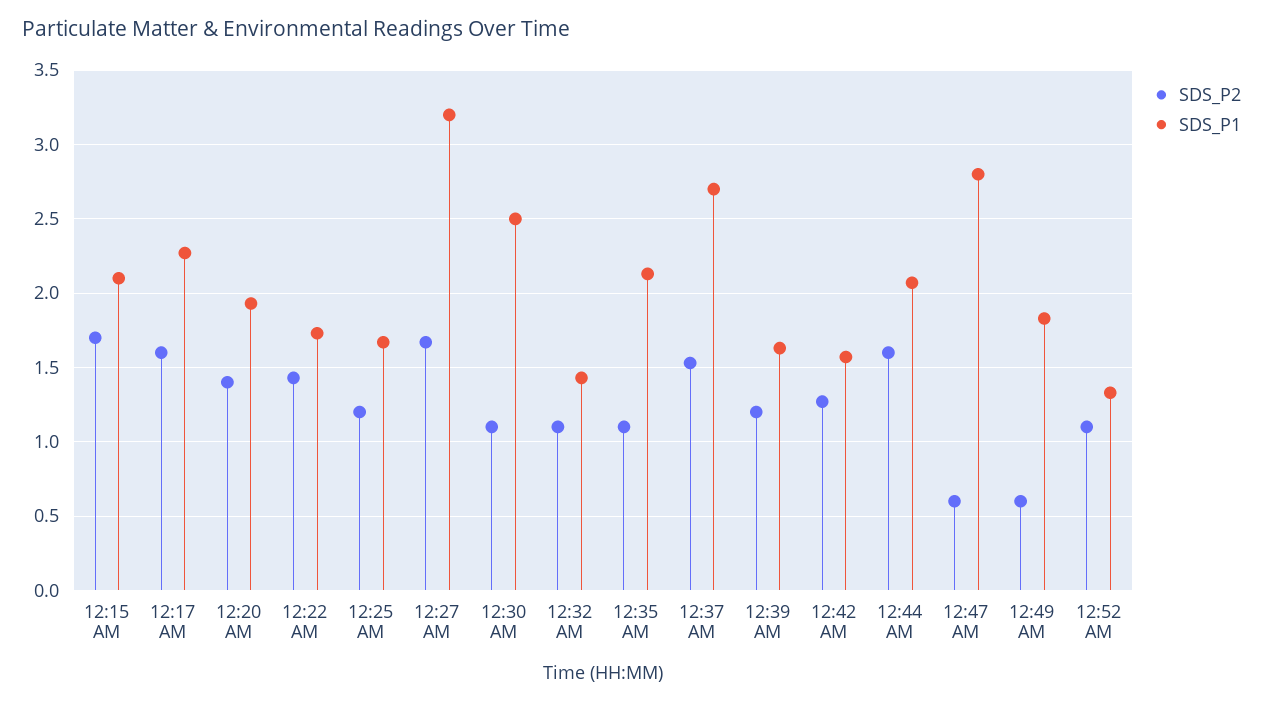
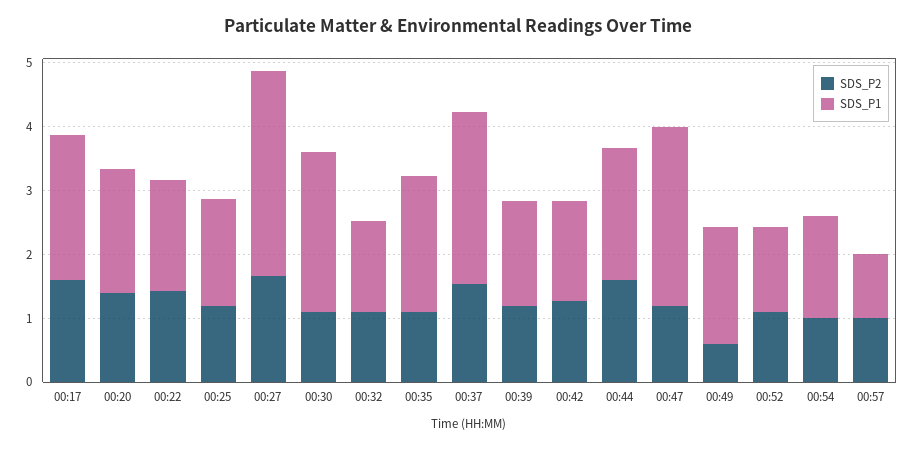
SDS_P2, 12:15 AM: 1.7 -> none
SDS_P1, 12:15 AM: 2.1 -> none
SDS_P2, 12:47 AM: 0.6 -> 1.2
SDS_P2, 00:54: none -> 1
SDS_P1, 00:54: none -> 1.6
SDS_P2, 00:57: none -> 1
SDS_P1, 00:57: none -> 1

